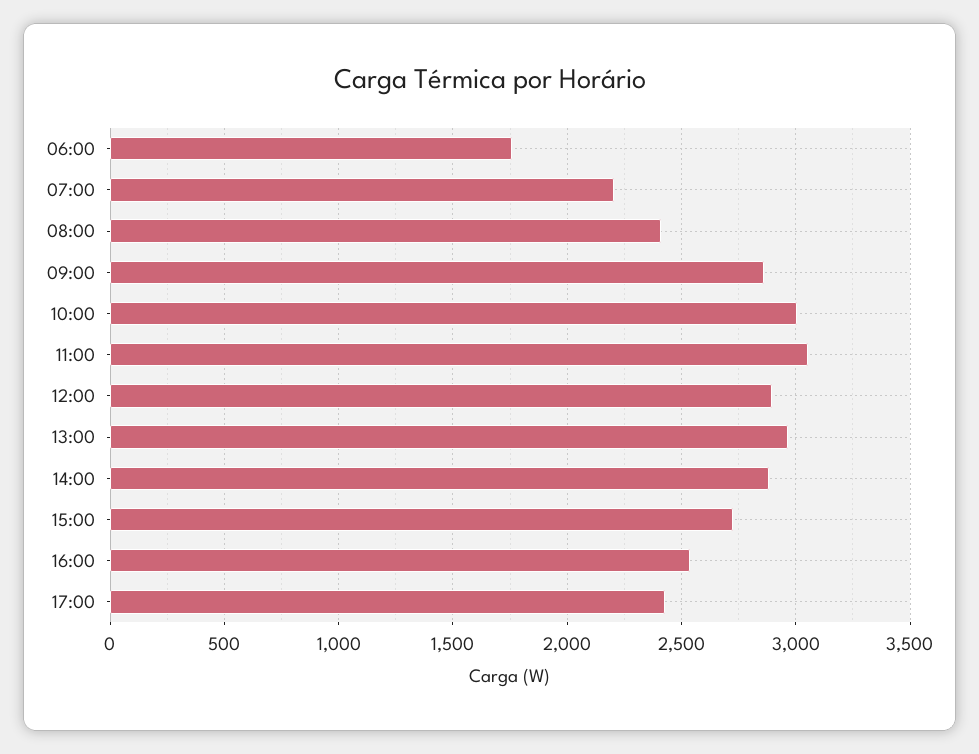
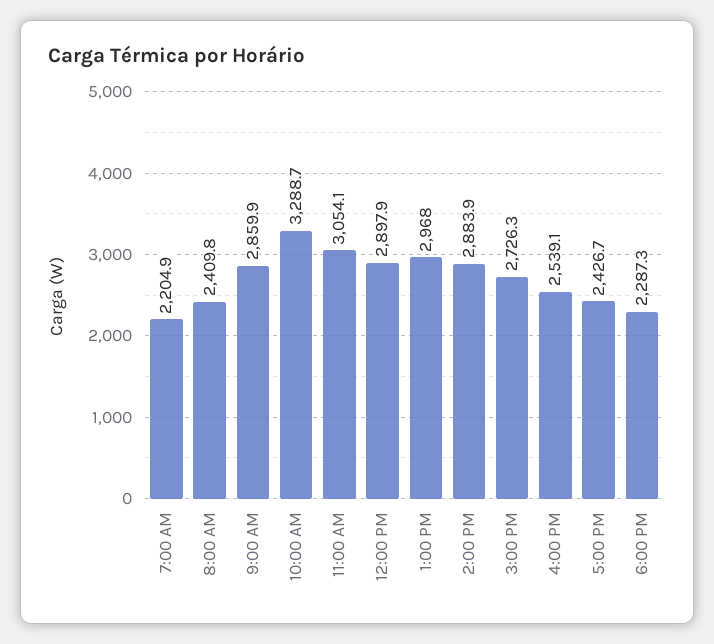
06:00: 1750 -> none
10:00: 3000 -> 3288.7
6:00 PM: none -> 2287.3

